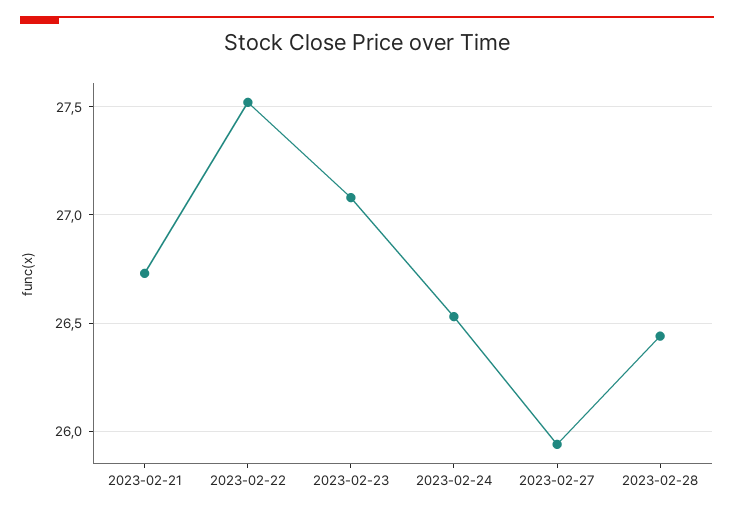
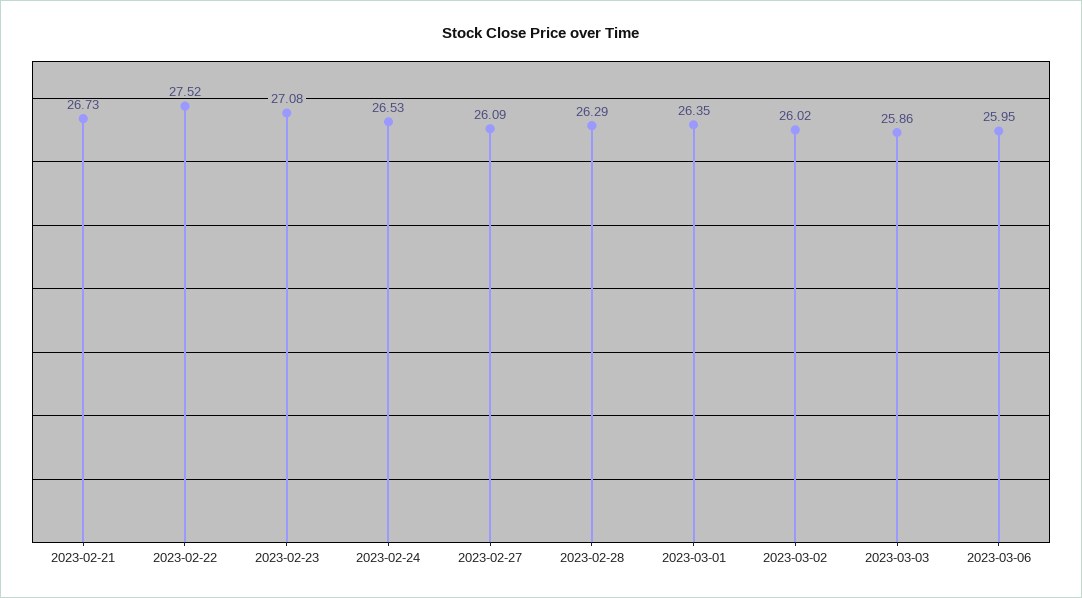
2023-02-27: 25.95 -> 26.09
2023-02-28: 26.45 -> 26.29
2023-03-01: none -> 26.35
2023-03-02: none -> 26.02
2023-03-03: none -> 25.86
2023-03-06: none -> 25.95

